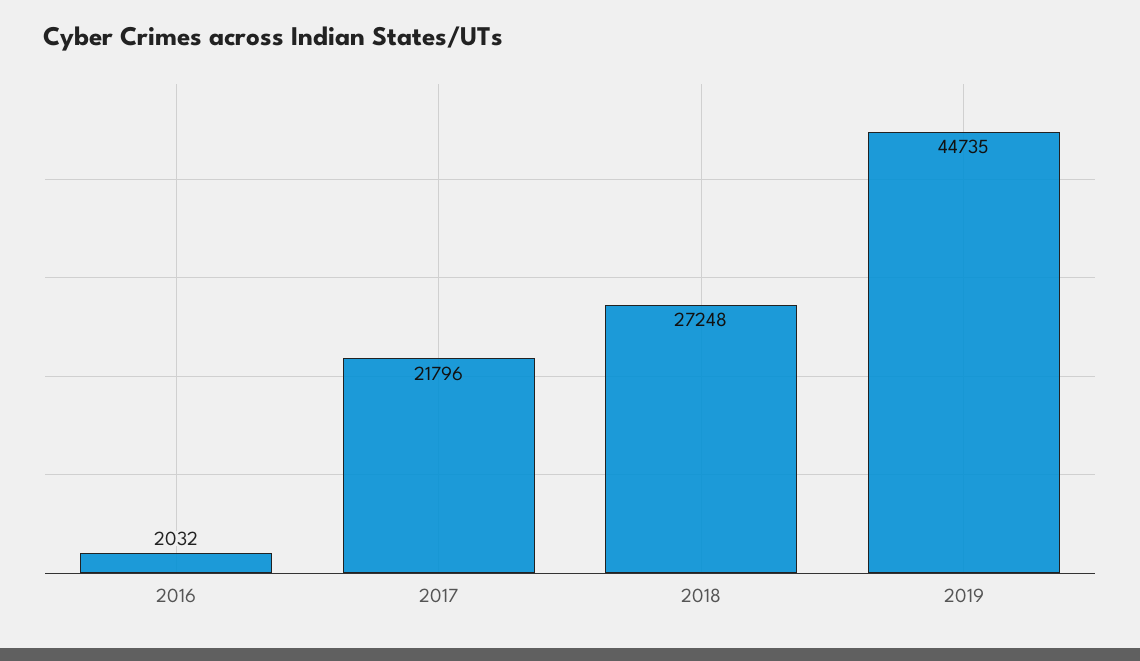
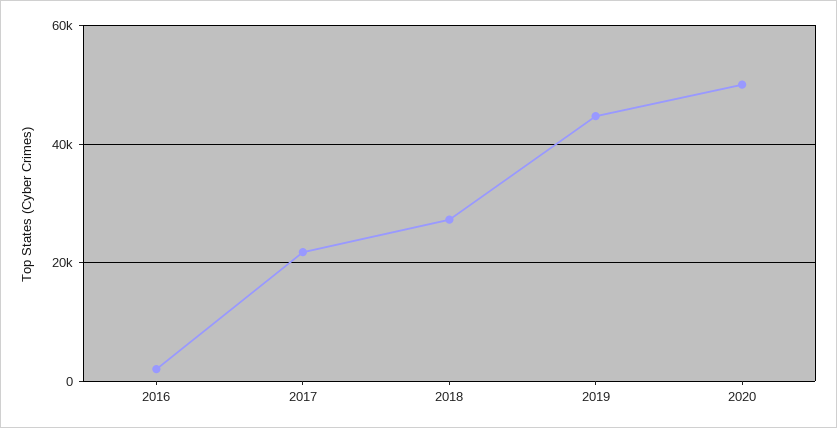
2020: none -> 50000

